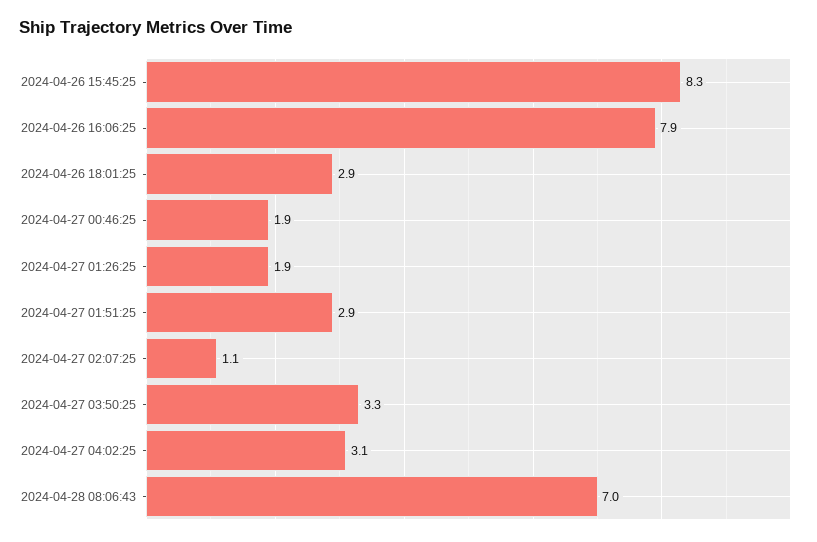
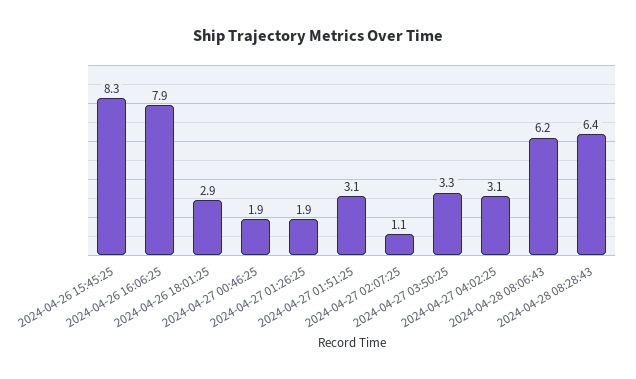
2024-04-27 01:51:25: 2.9 -> 3.1
2024-04-28 08:06:43: 7 -> 6.2
2024-04-28 08:28:43: none -> 6.4

